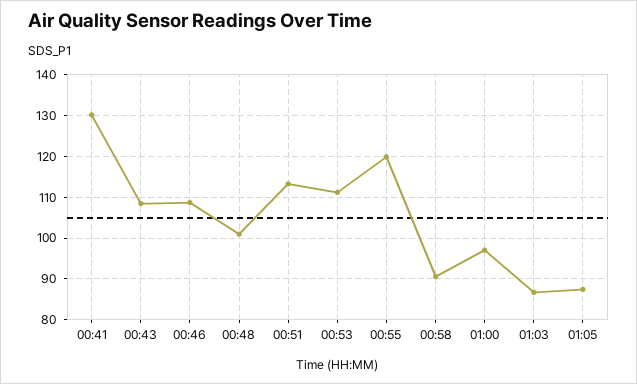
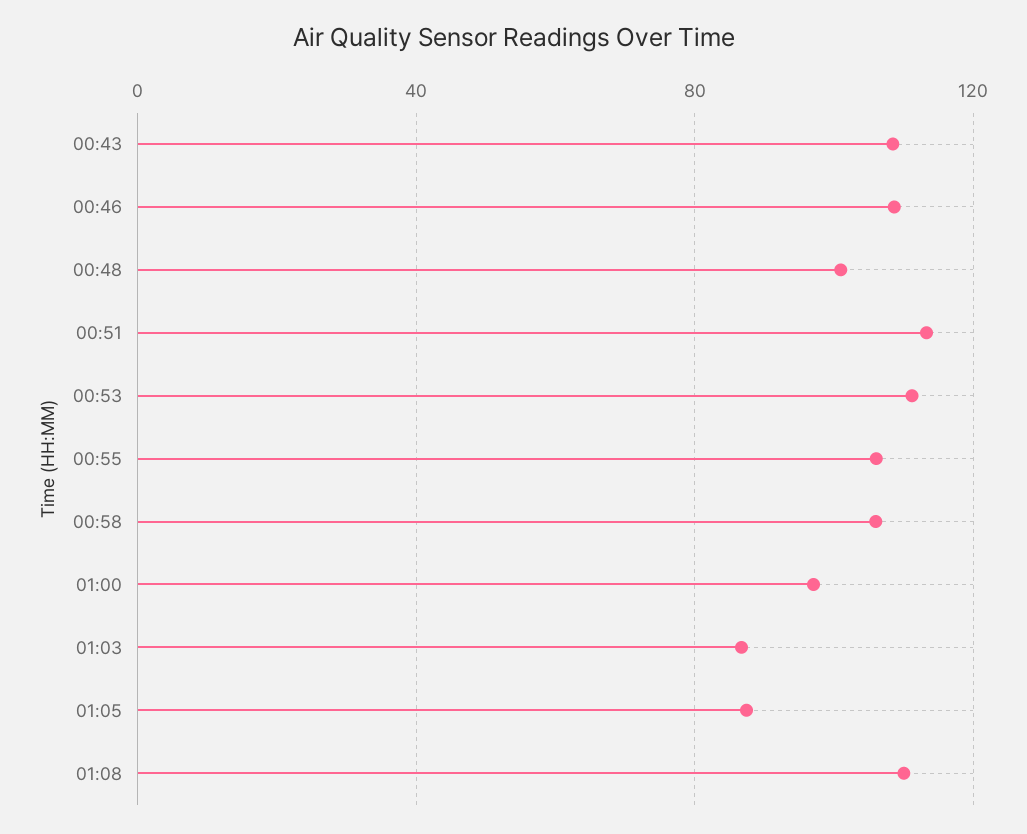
00:41: 130 -> none
00:55: 120 -> 105
00:58: 90 -> 105
01:08: none -> 110

